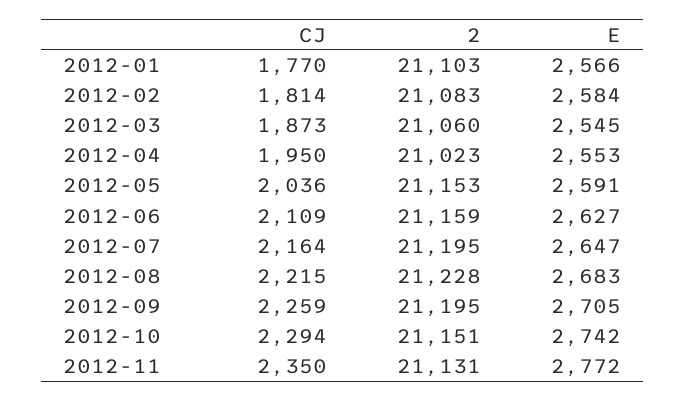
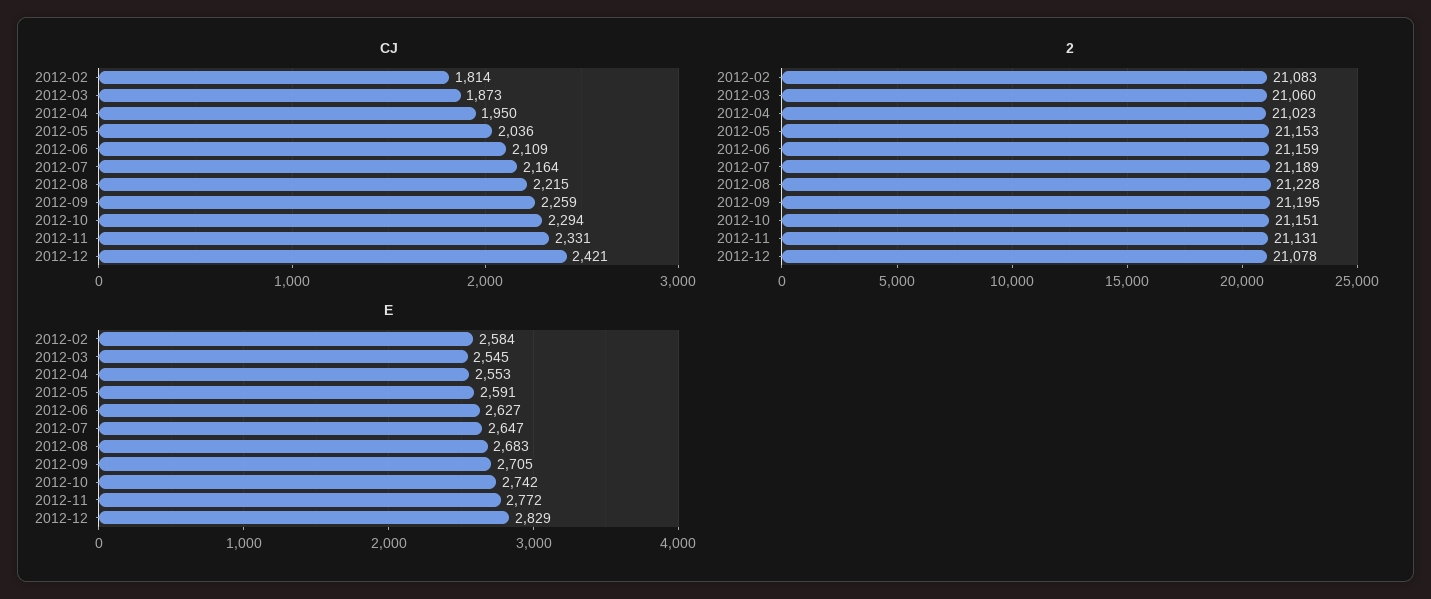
CJ, 2012-01: 1770 -> none
2, 2012-01: 21103 -> none
E, 2012-01: 2566 -> none
2, 2012-07: 21195 -> 21189
CJ, 2012-11: 2350 -> 2331
CJ, 2012-12: none -> 2421
2, 2012-12: none -> 21078
E, 2012-12: none -> 2829

